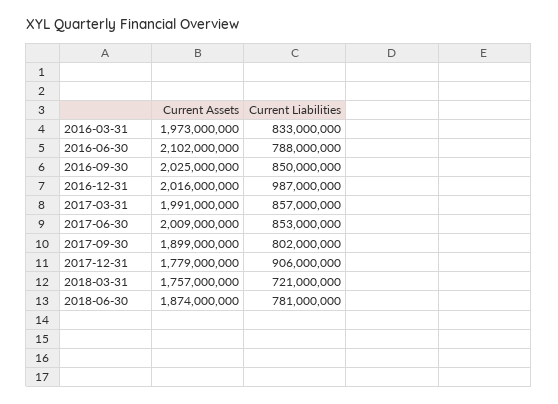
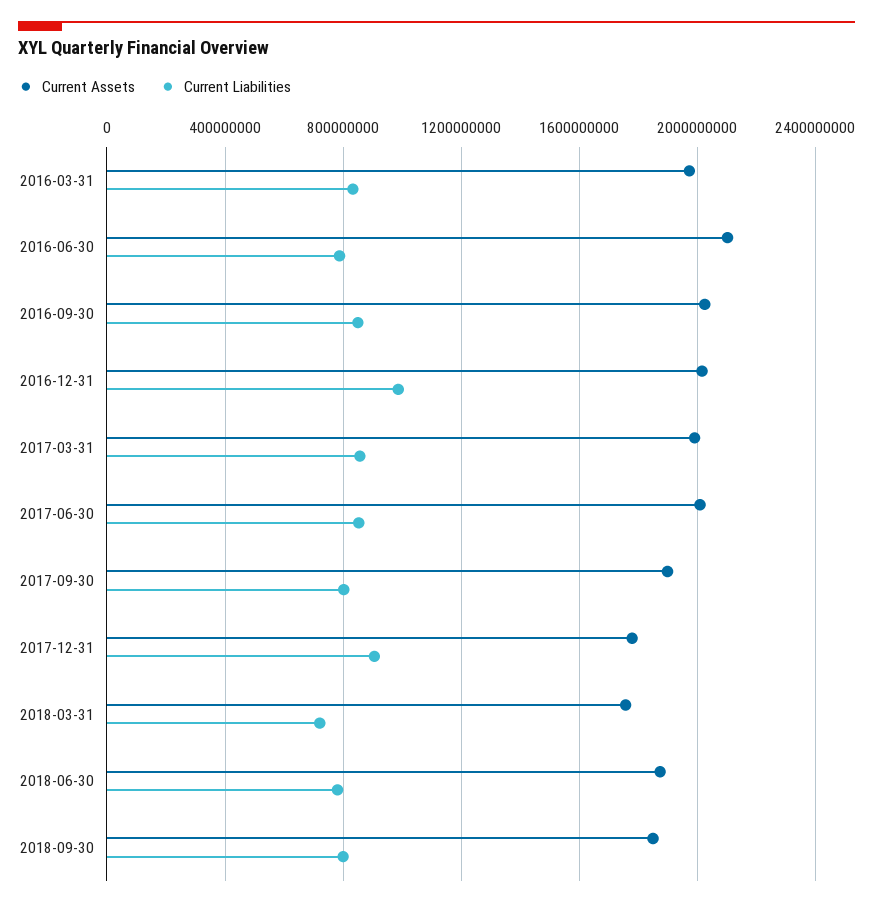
Current Assets, 2018-09-30: none -> 1850000000
Current Liabilities, 2018-09-30: none -> 800000000

